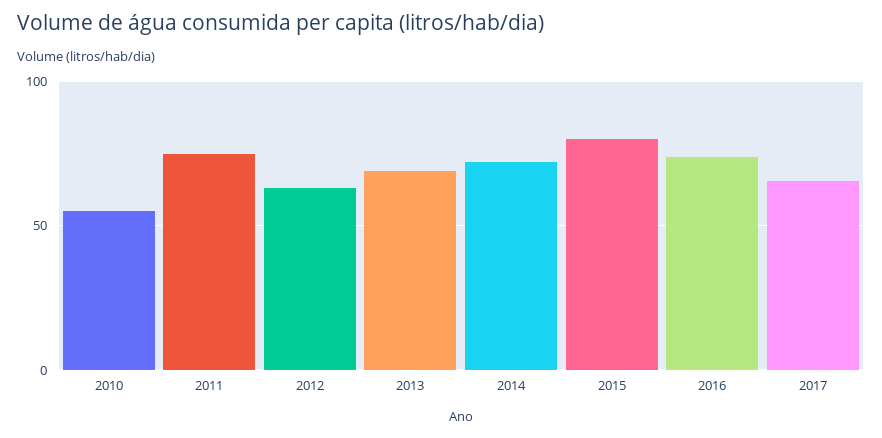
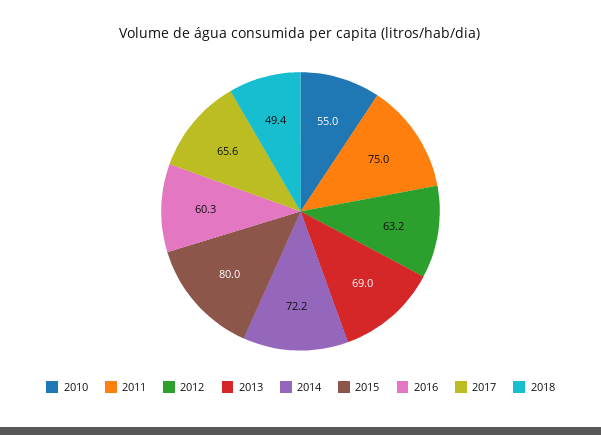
2016: 75 -> 60.3
2018: none -> 49.4

